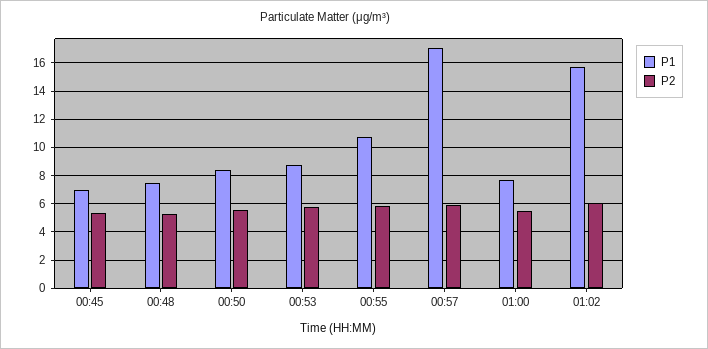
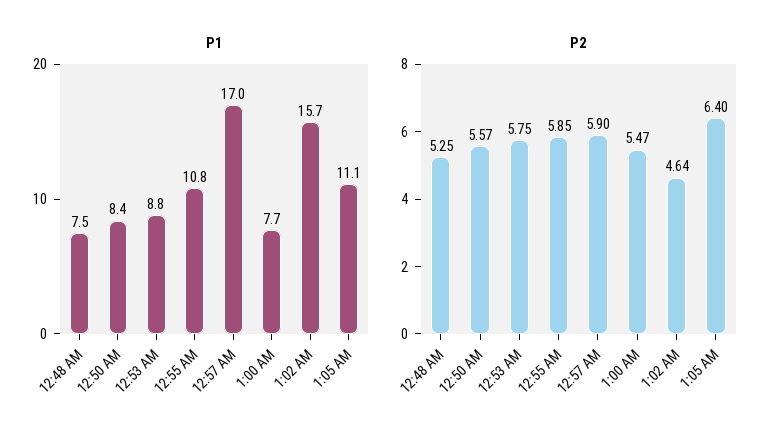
P1, 00:45: 7 -> none
P2, 00:45: 5.5 -> none
P2, 01:02: 6 -> 4.64
P1, 1:05 AM: none -> 11.1
P2, 1:05 AM: none -> 6.4

